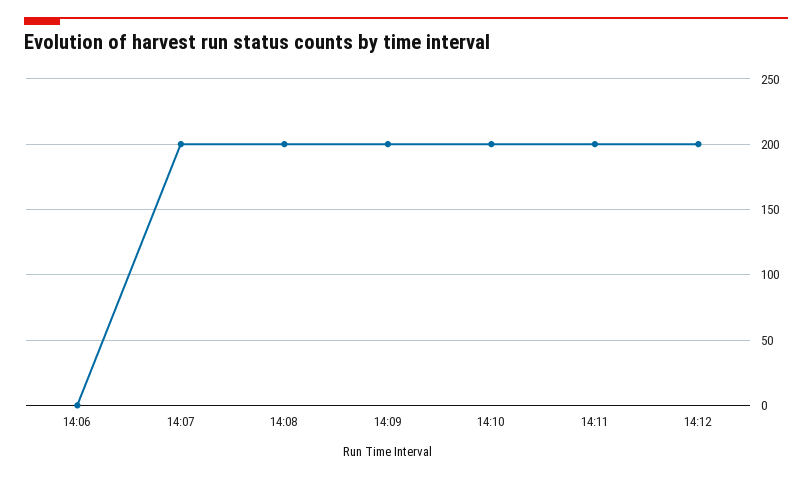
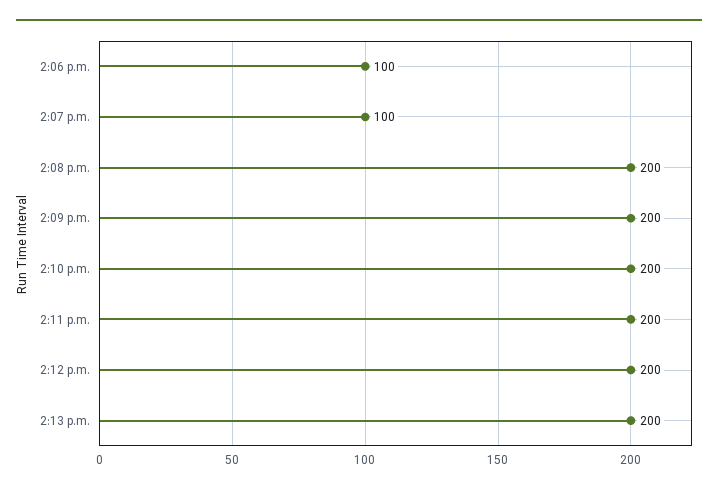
14:06: 0 -> 100
14:07: 200 -> 100
2:13 p.m.: none -> 200

